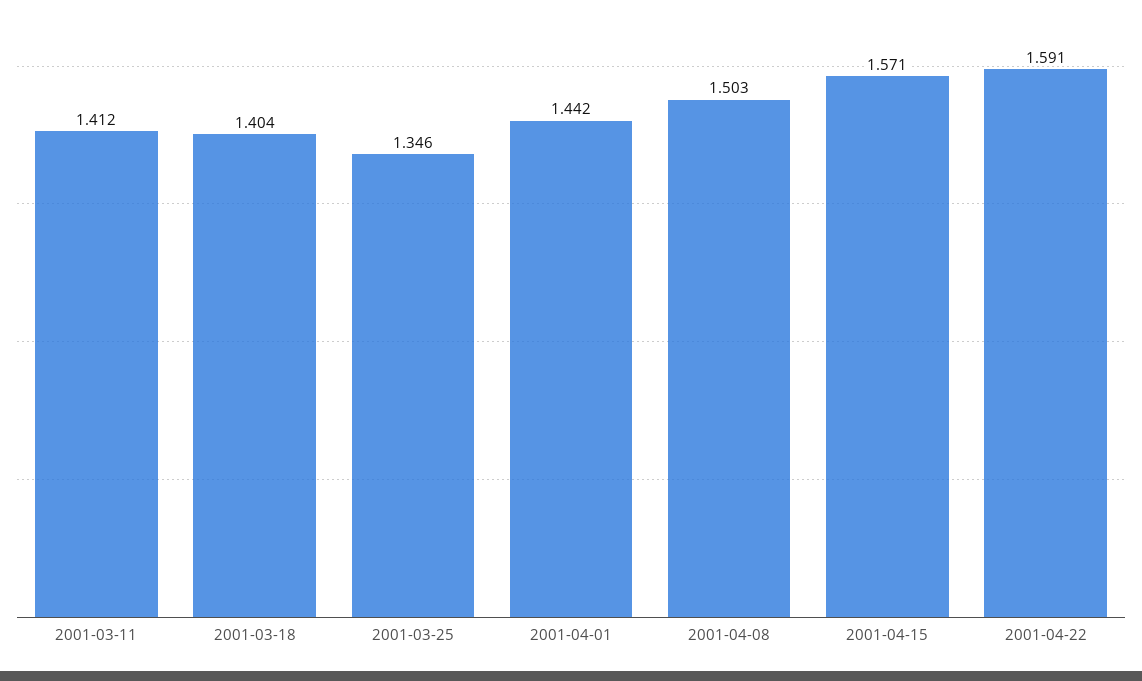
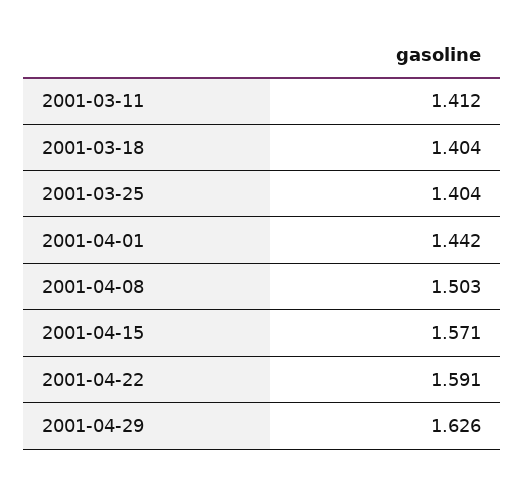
2001-03-25: 1.346 -> 1.404
2001-04-29: none -> 1.626

